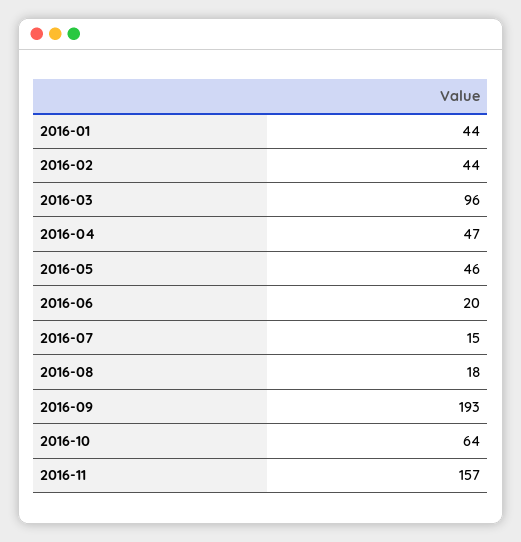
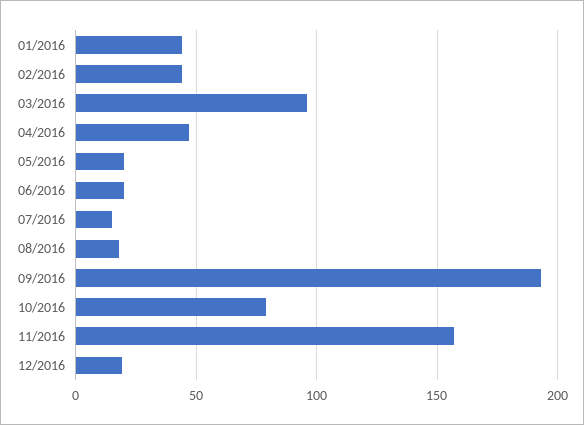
2016-05: 46 -> 20
2016-10: 64 -> 80
12/2016: none -> 20

